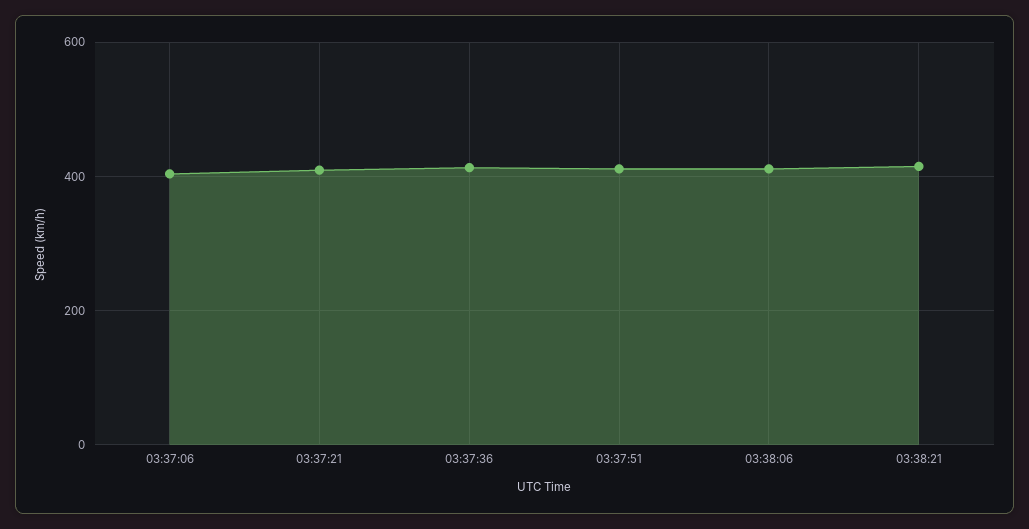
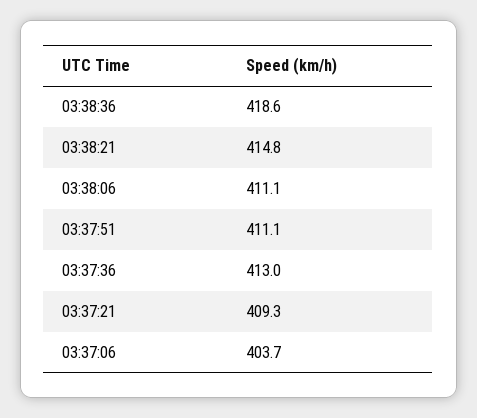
03:38:36: none -> 418.6

